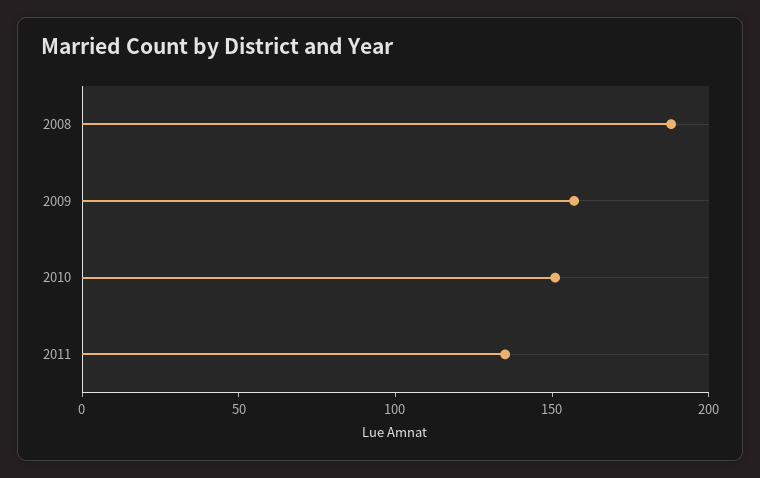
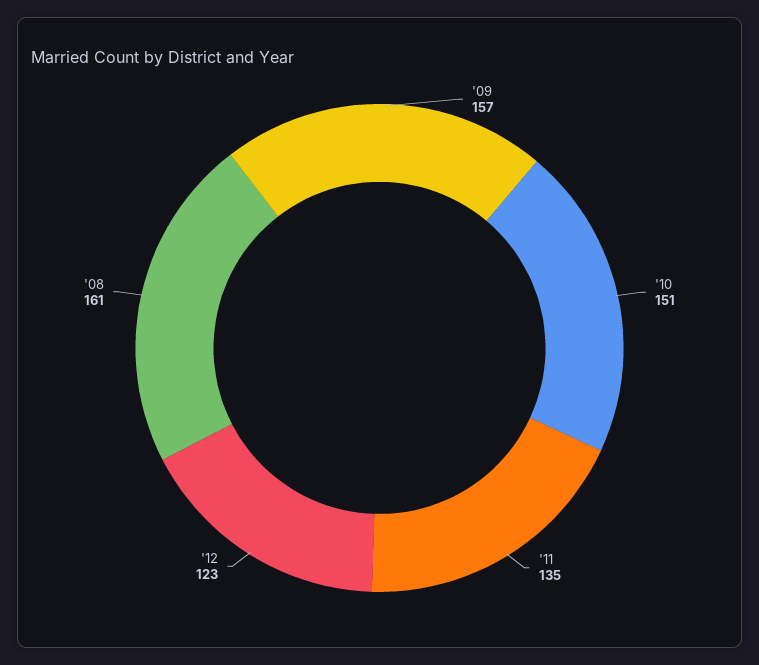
2008: 190 -> 161
'12: none -> 123

